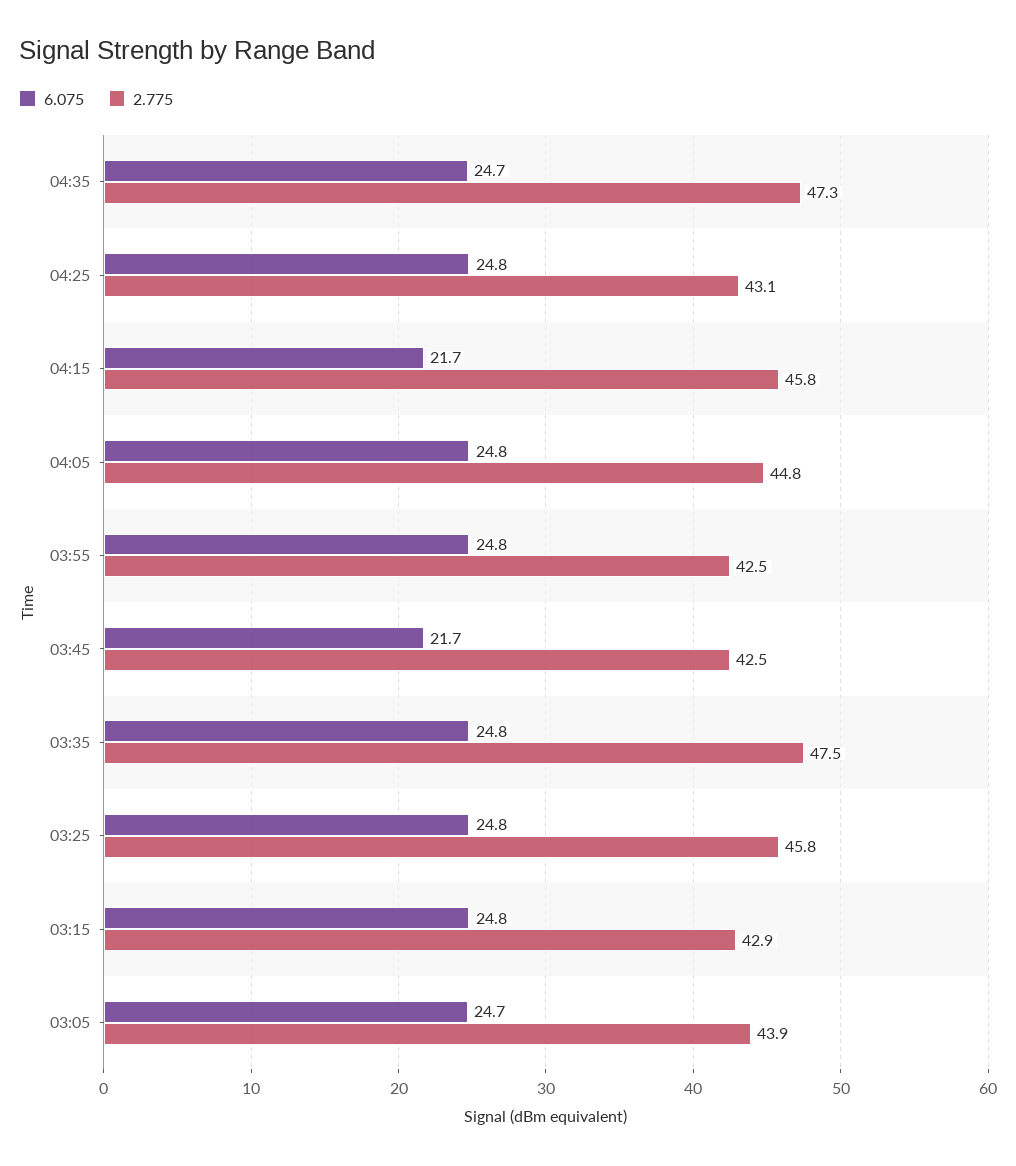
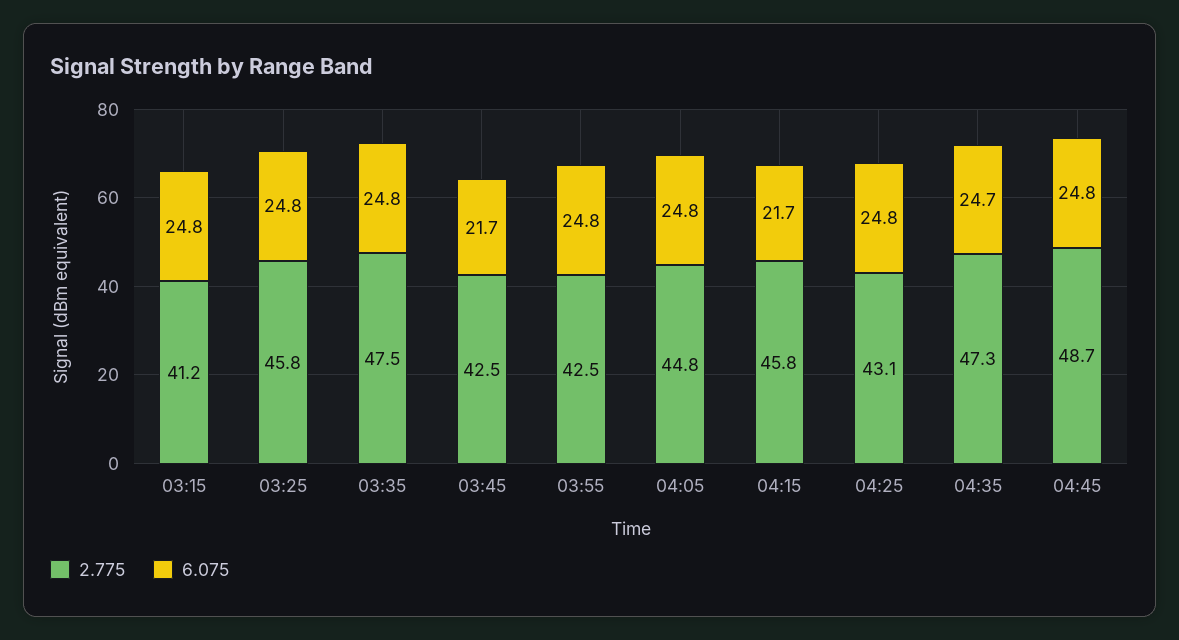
2.775, 03:15: 42.9 -> 41.2
6.075, 03:05: 24.7 -> none
2.775, 03:05: 43.9 -> none
2.775, 04:45: none -> 48.7
6.075, 04:45: none -> 24.8

